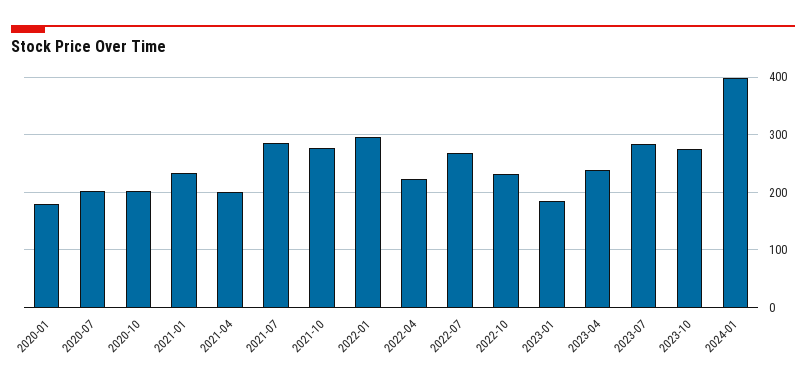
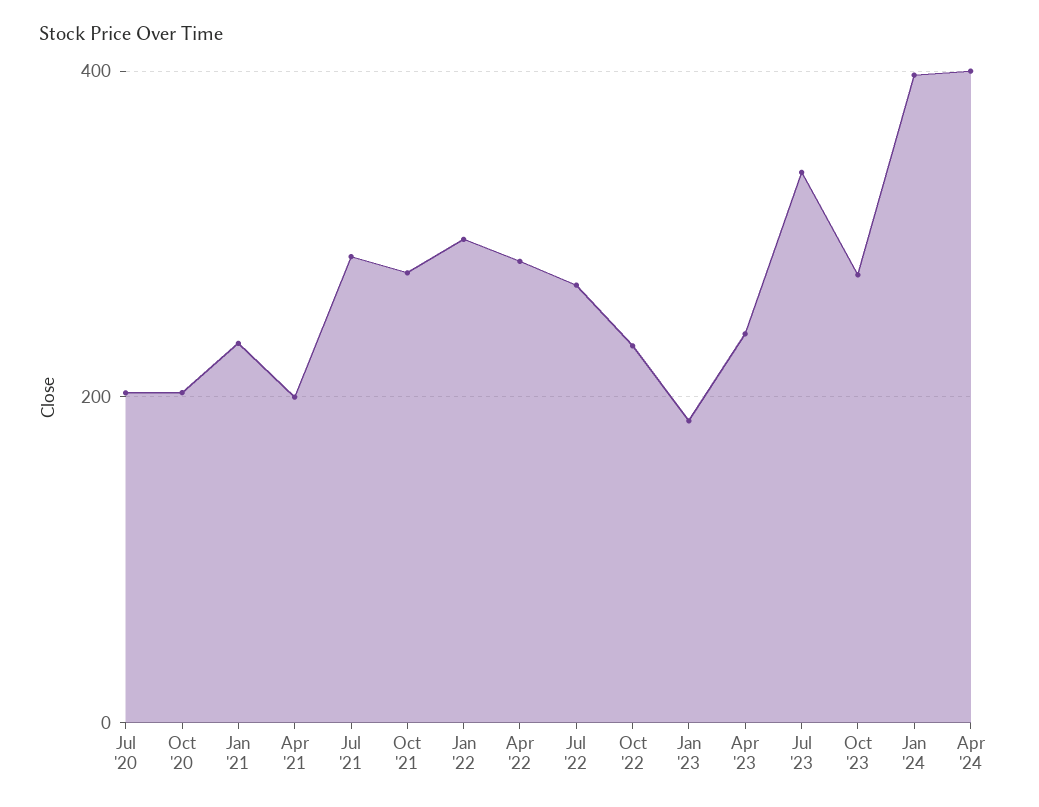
2020-01: 180 -> none
2022-04: 220 -> 280
2023-07: 280 -> 340
Apr '24: none -> 400

